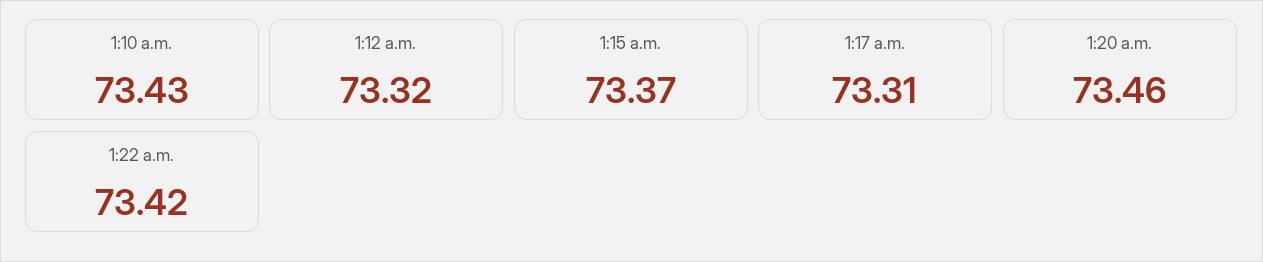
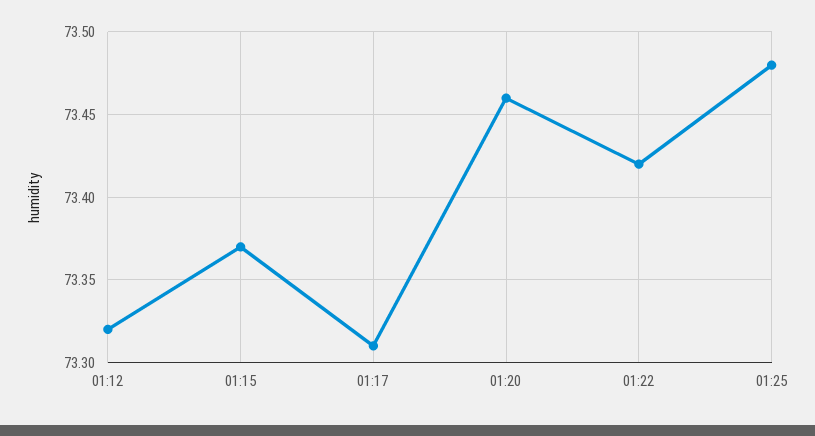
1:10 a.m.: 73.43 -> none
01:25: none -> 73.48

